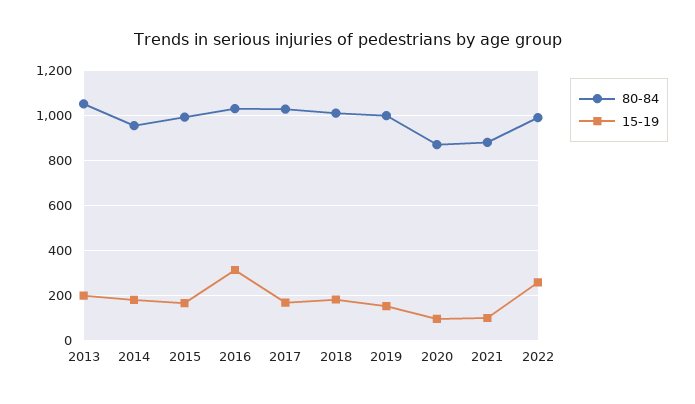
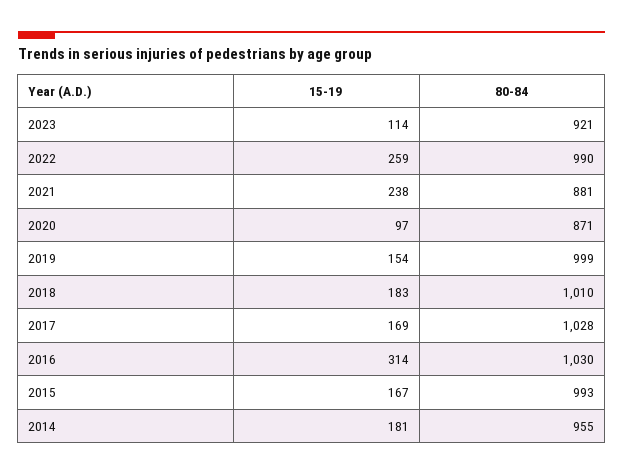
80-84, 2013: 1050 -> none
15-19, 2013: 200 -> none
15-19, 2021: 100 -> 238
15-19, 2023: none -> 114
80-84, 2023: none -> 921

